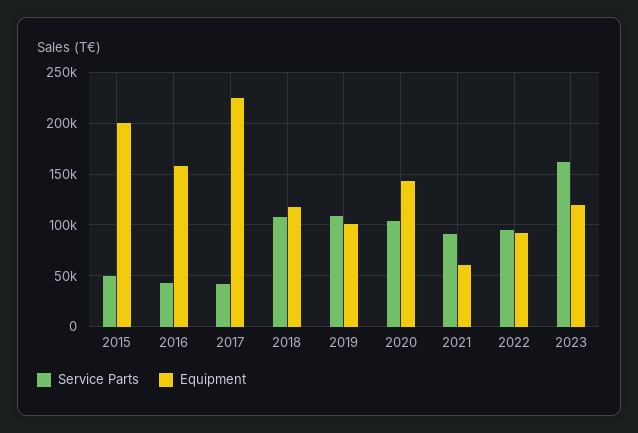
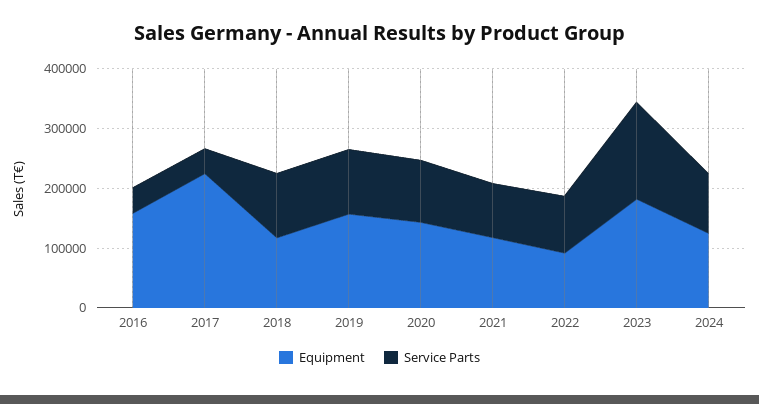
Service Parts, 2015: 50000 -> none
Equipment, 2015: 200000 -> none
Equipment, 2019: 100000 -> 160000
Equipment, 2021: 60000 -> 120000
Equipment, 2023: 120000 -> 180000
Equipment, 2024: none -> 120000
Service Parts, 2024: none -> 100000

